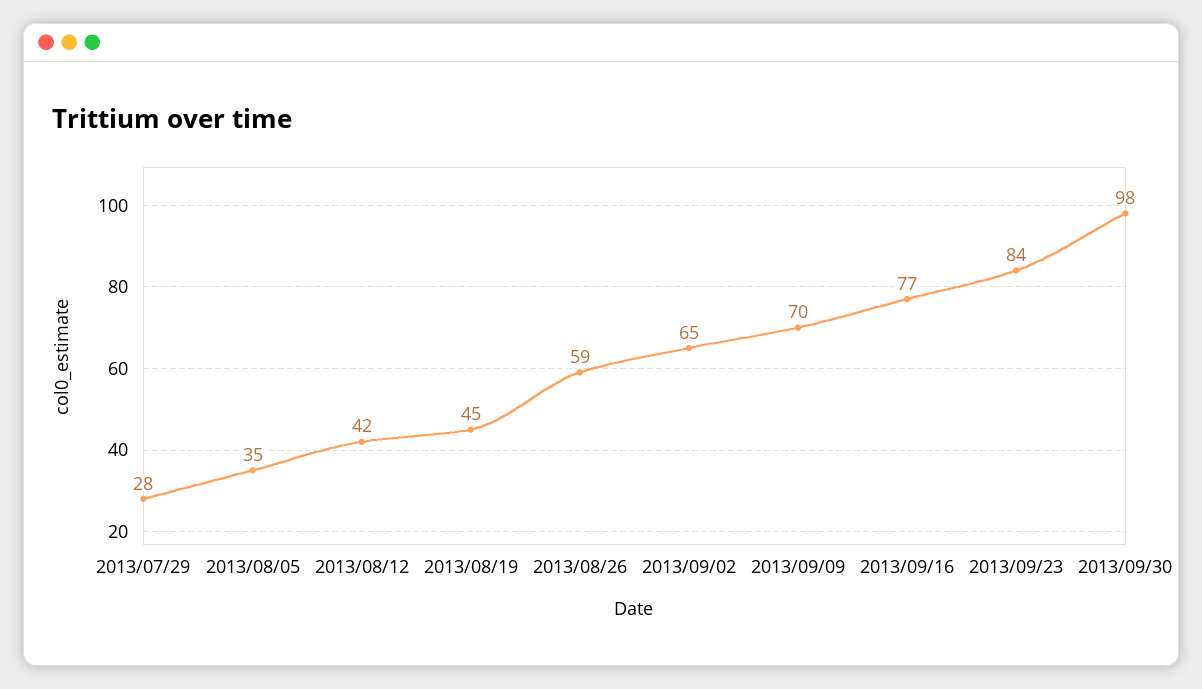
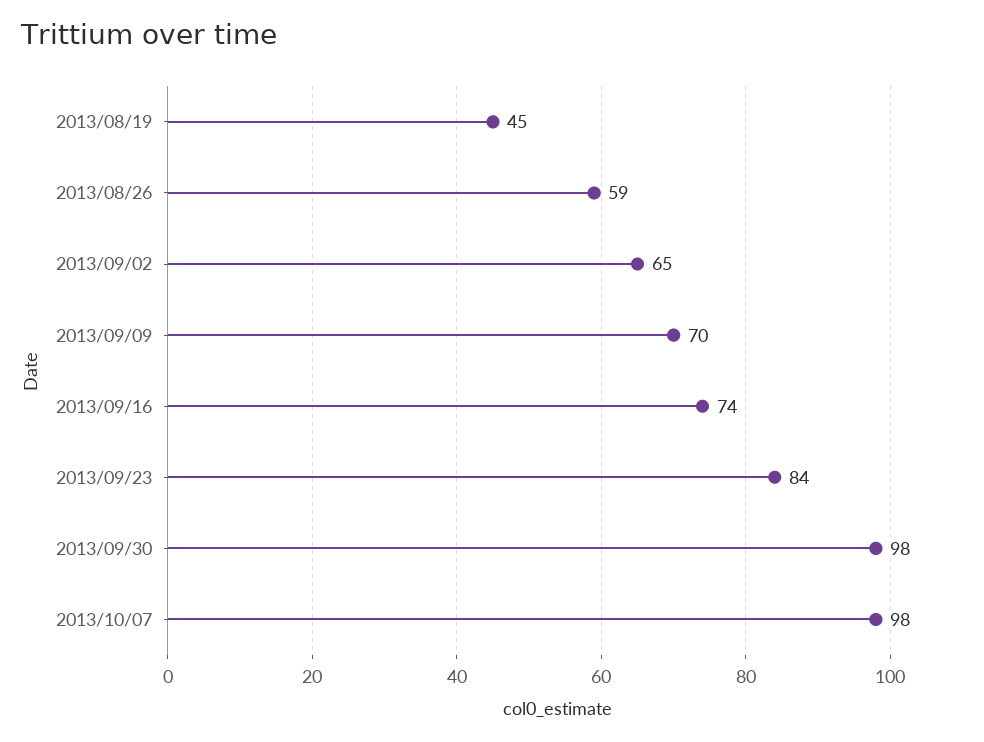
2013/07/29: 28 -> none
2013/08/05: 35 -> none
2013/08/12: 42 -> none
2013/09/16: 77 -> 74
2013/10/07: none -> 98

